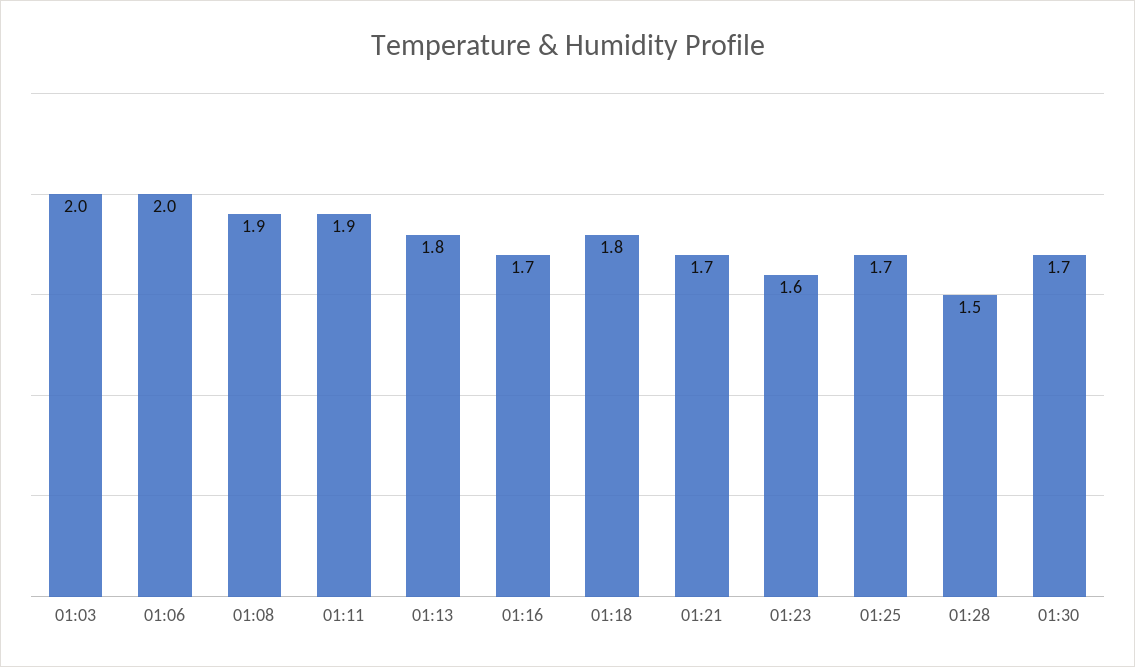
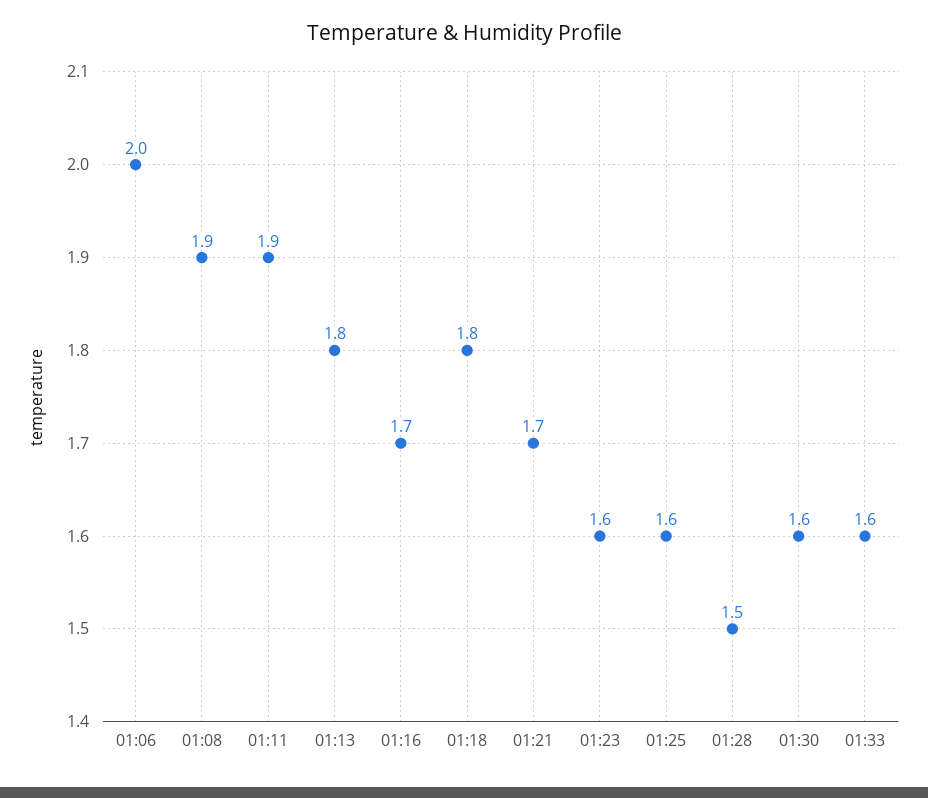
01:03: 2 -> none
01:25: 1.7 -> 1.6
01:30: 1.7 -> 1.6
01:33: none -> 1.6

